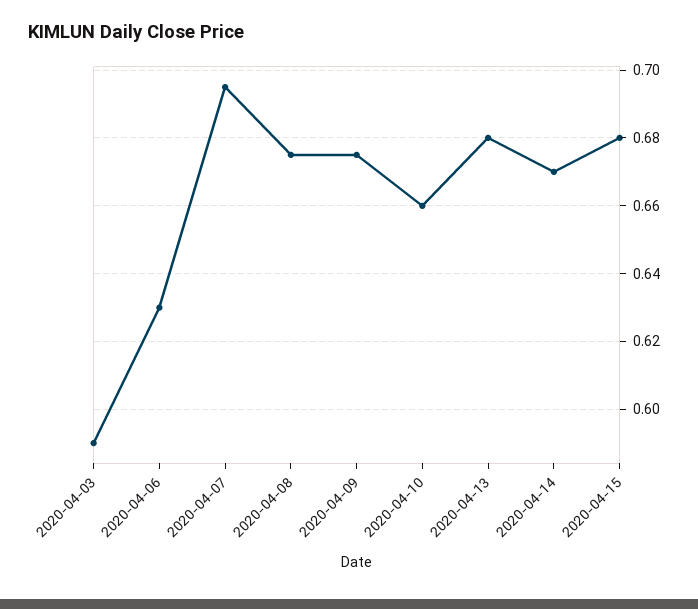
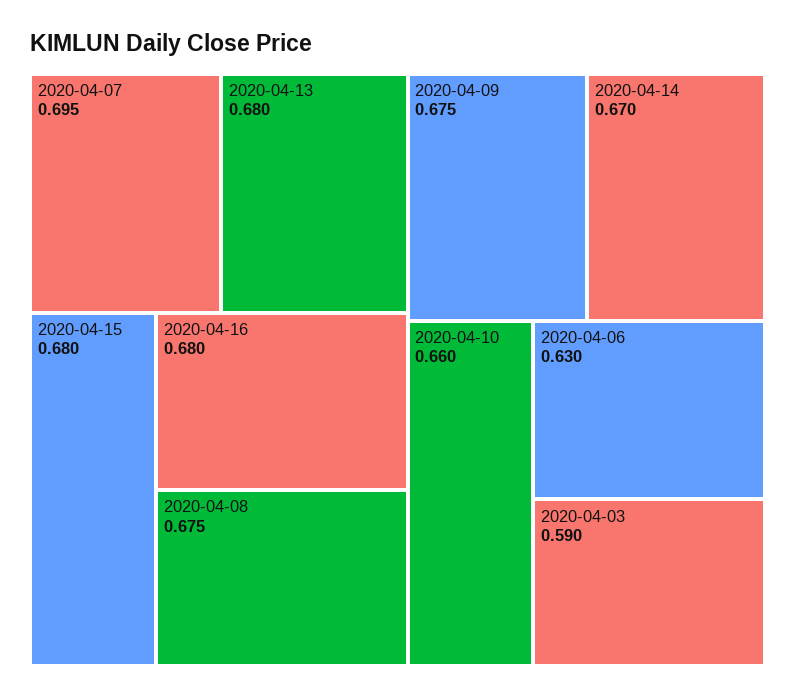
2020-04-16: none -> 0.68

